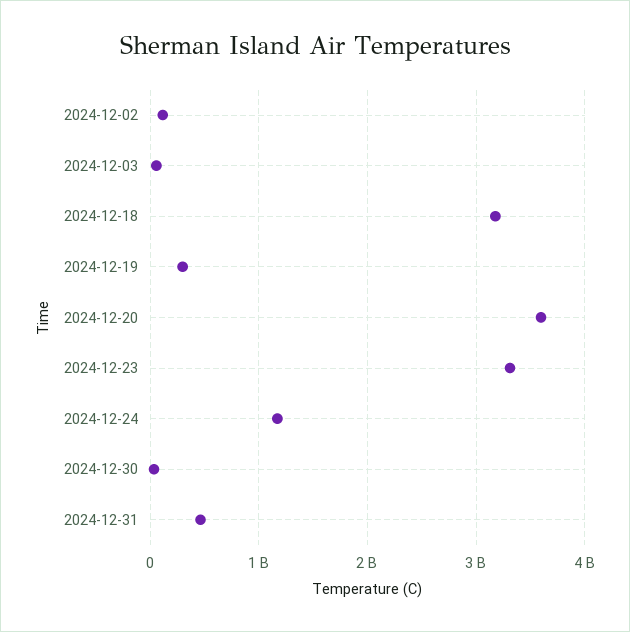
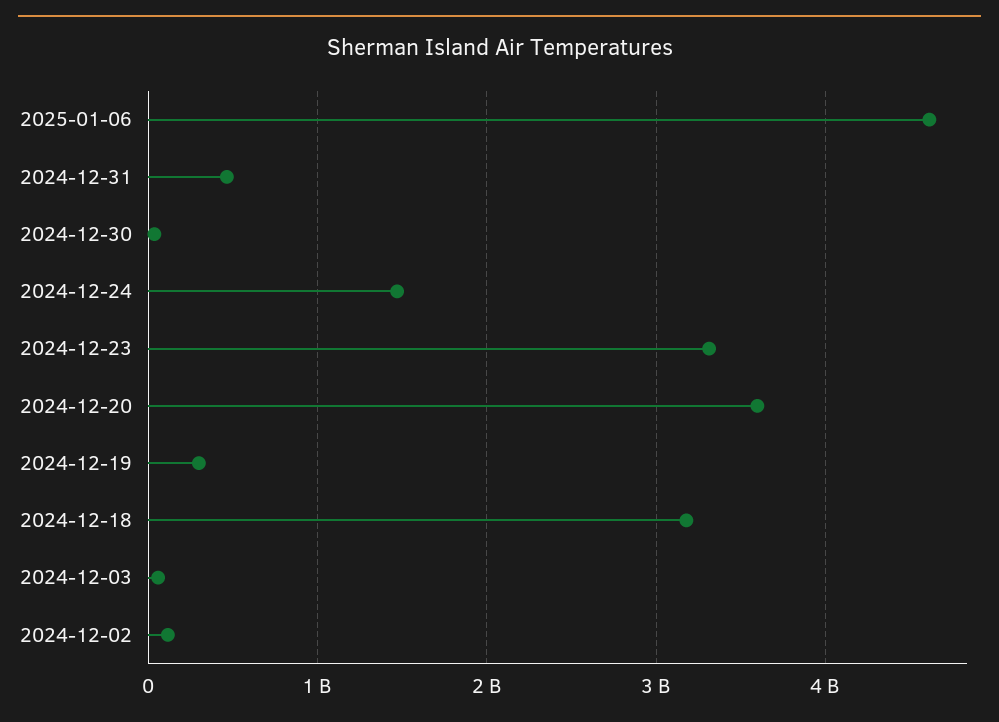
2024-12-24: 1200000000 -> 1500000000
2025-01-06: none -> 4600000000

